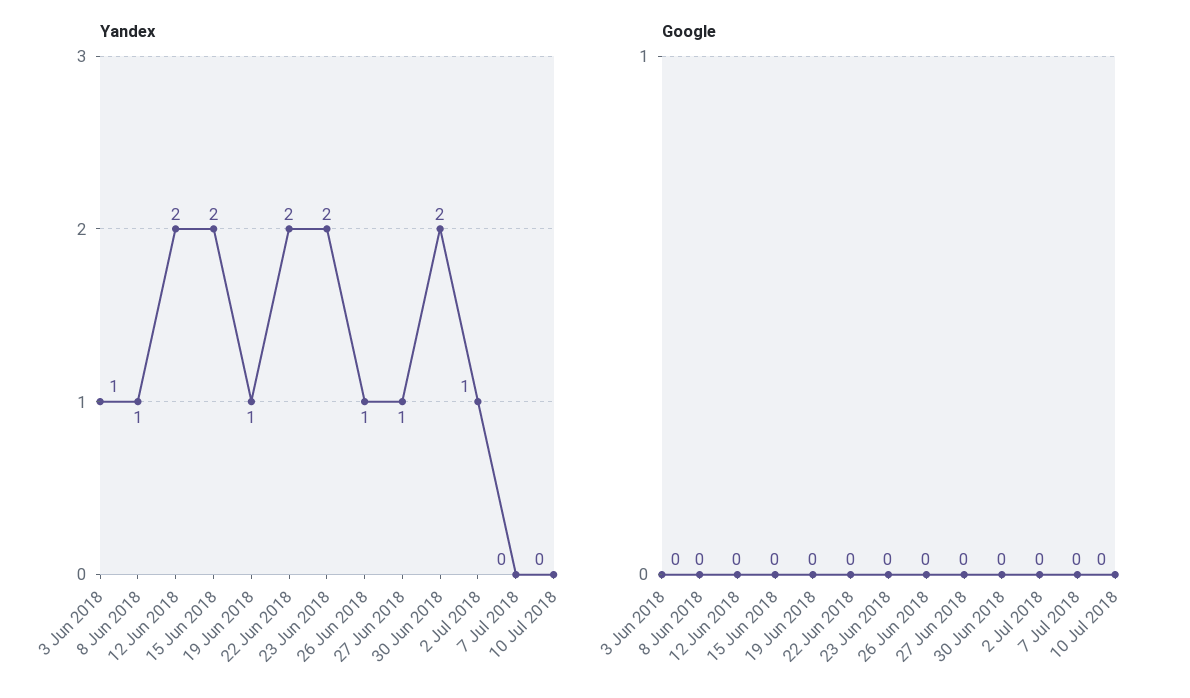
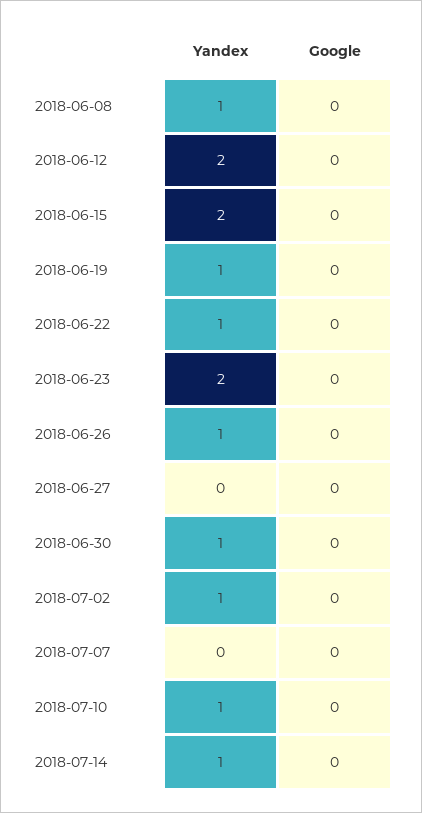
Yandex, 3 Jun 2018: 1 -> none
Yandex, 22 Jun 2018: 2 -> 1
Yandex, 27 Jun 2018: 1 -> 0
Yandex, 30 Jun 2018: 2 -> 1
Yandex, 10 Jul 2018: 0 -> 1
Google, 3 Jun 2018: 0 -> none
Yandex, 2018-07-14: none -> 1
Google, 2018-07-14: none -> 0

